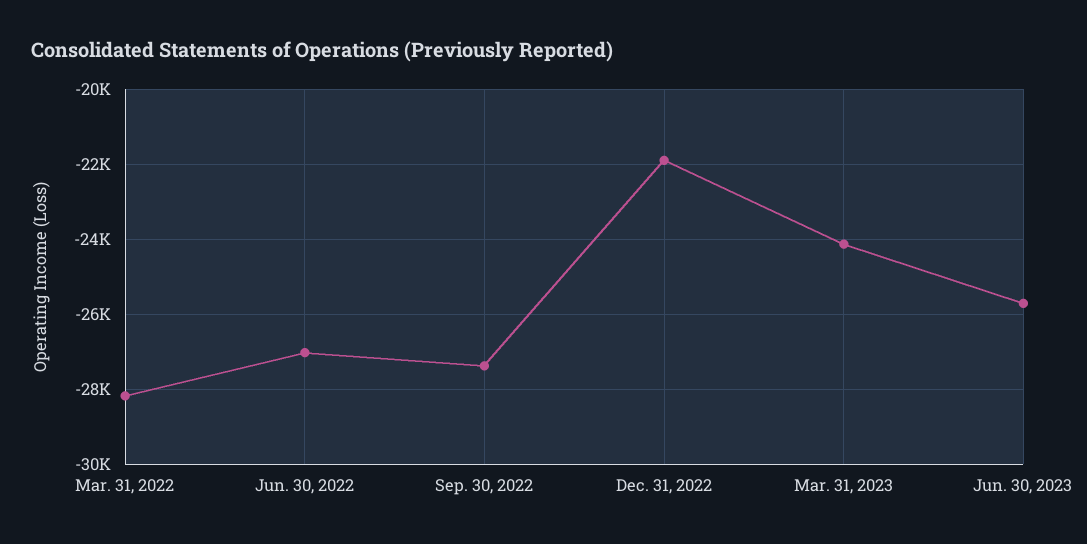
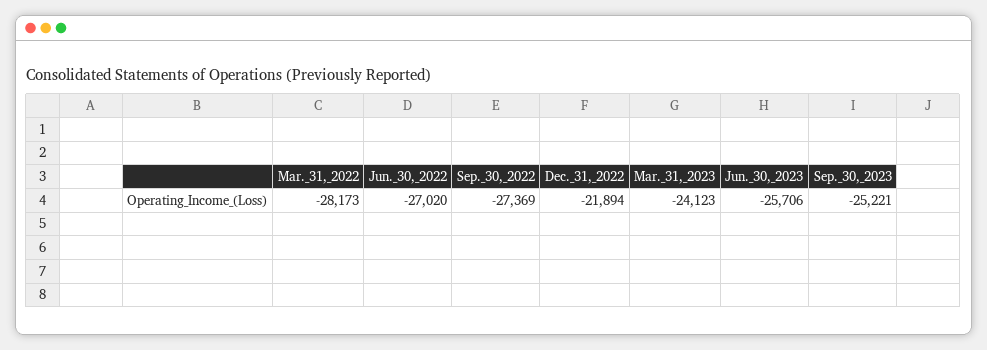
Sep._30,_2023: none -> -25221

